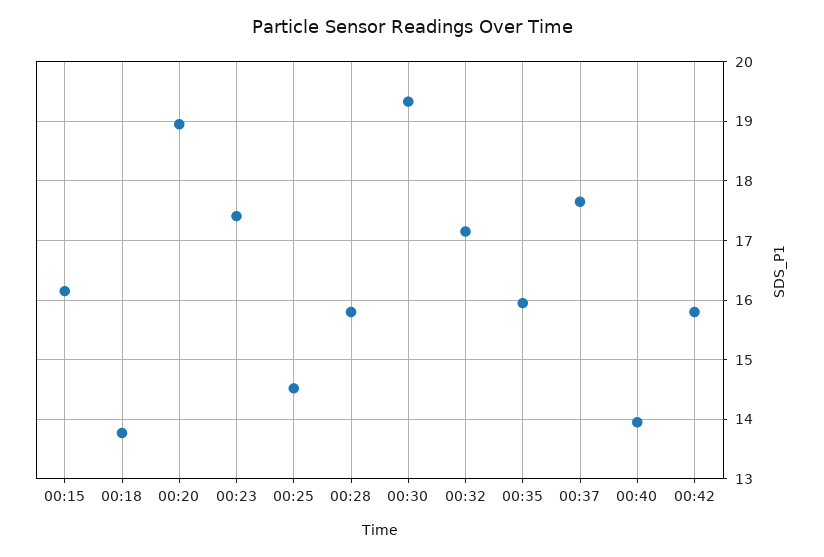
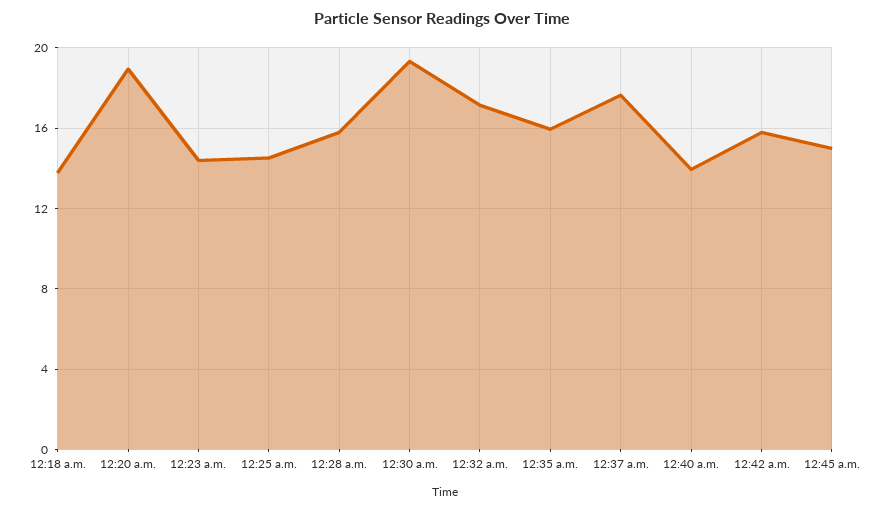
00:15: 16.2 -> none
00:23: 17.4 -> 14.5
12:45 a.m.: none -> 15

